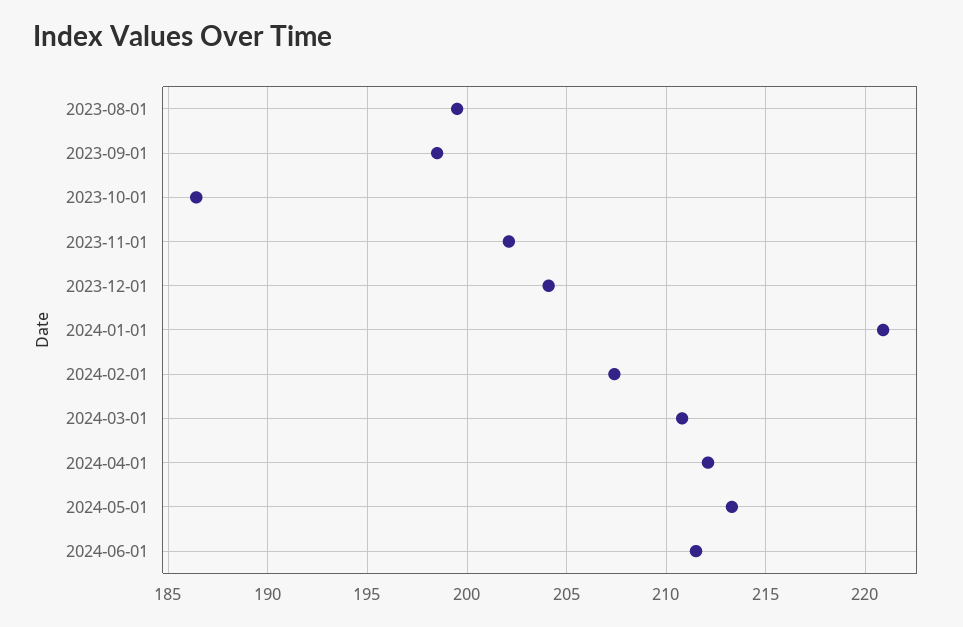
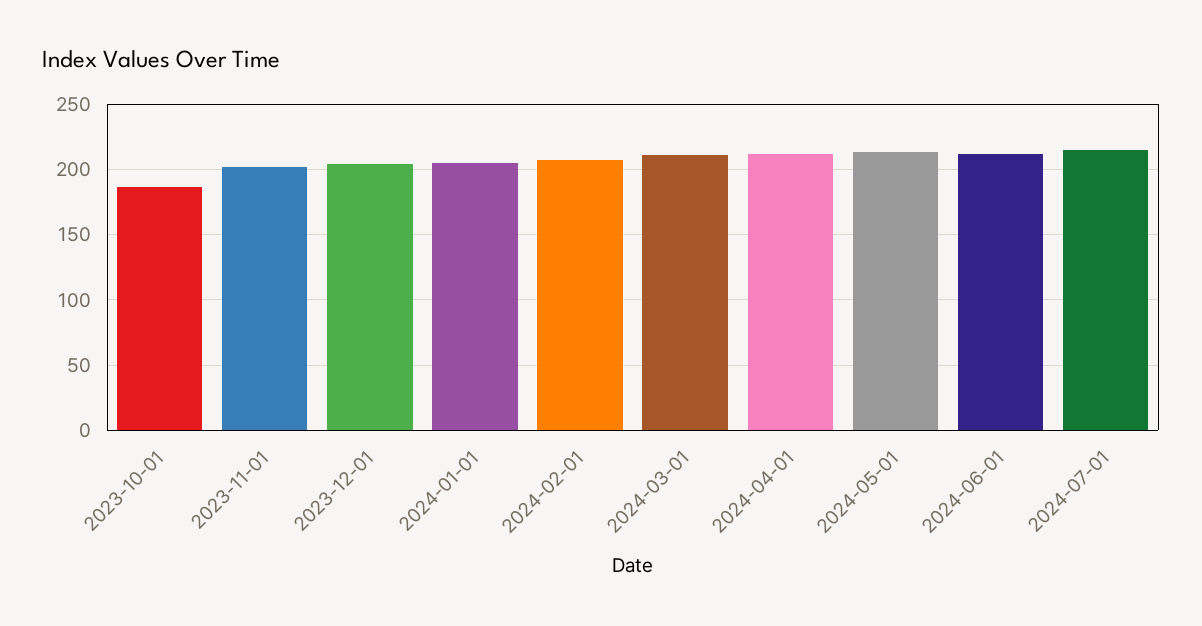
2023-08-01: 199.5 -> none
2023-09-01: 198.5 -> none
2024-01-01: 221 -> 205
2024-07-01: none -> 215

